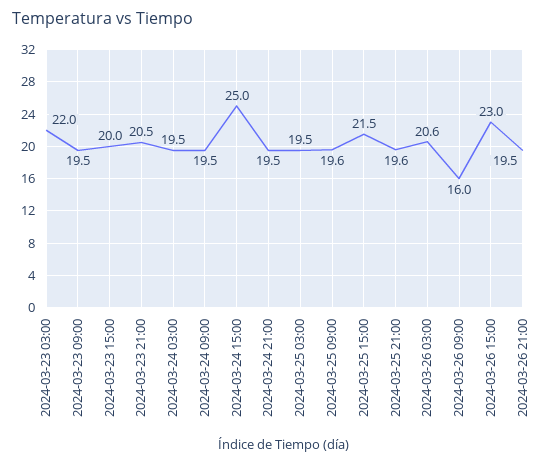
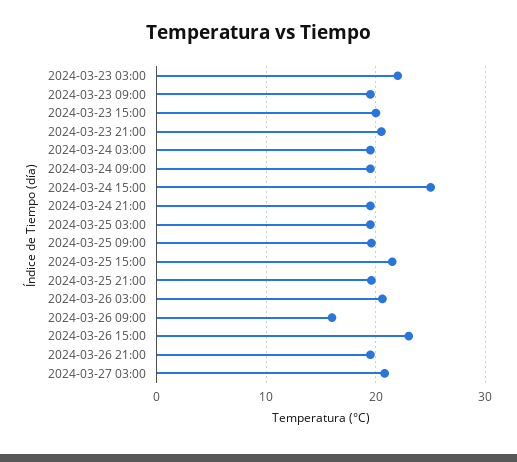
2024-03-27 03:00: none -> 21

